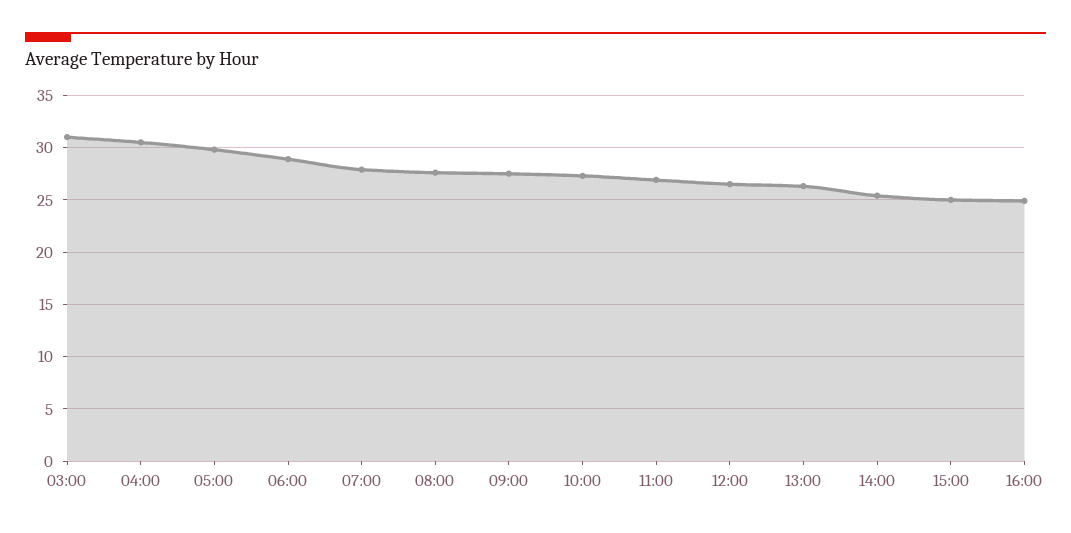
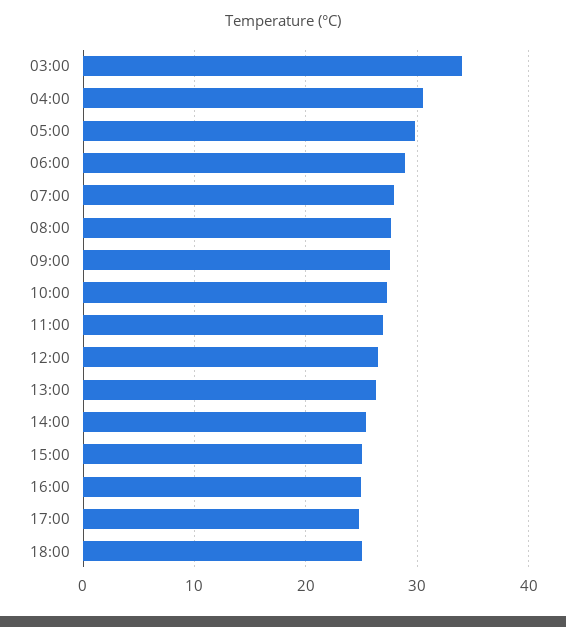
03:00: 31 -> 34
17:00: none -> 25
18:00: none -> 25

